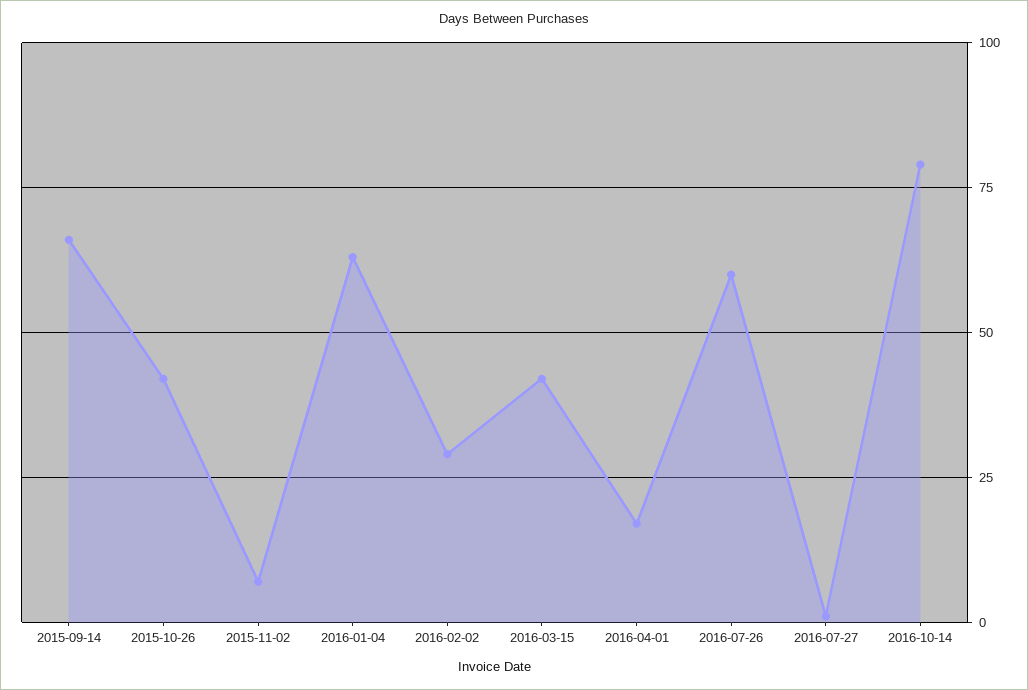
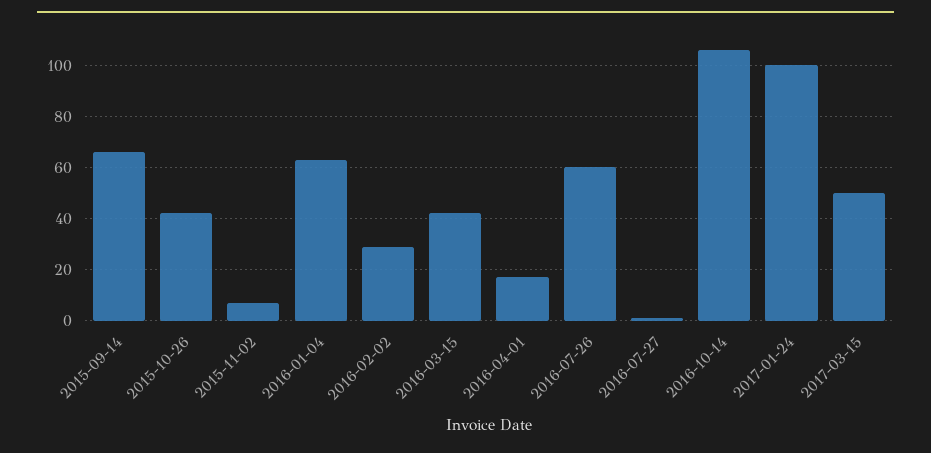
2016-10-14: 80 -> 105
2017-01-24: none -> 100
2017-03-15: none -> 50

